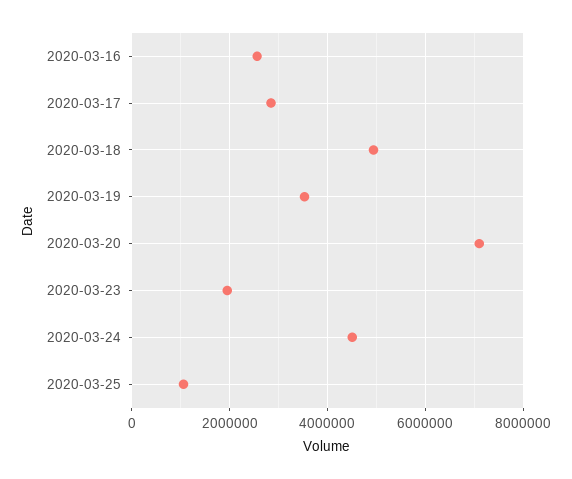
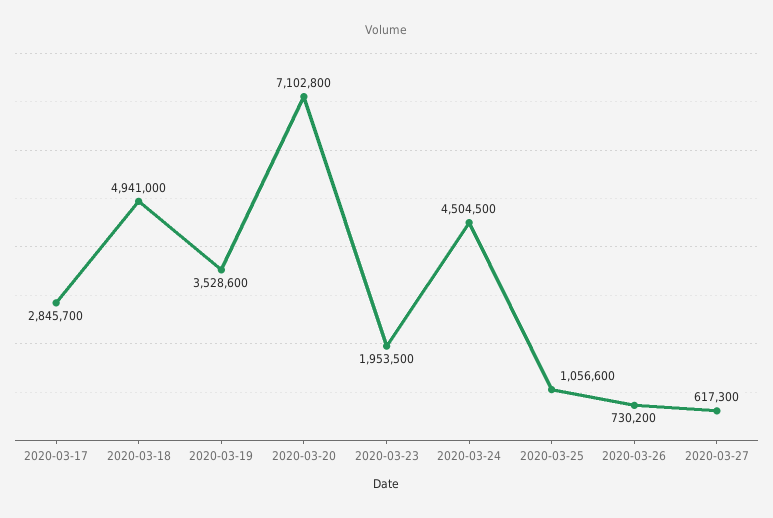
2020-03-16: 2600000 -> none
2020-03-26: none -> 730200
2020-03-27: none -> 617300

